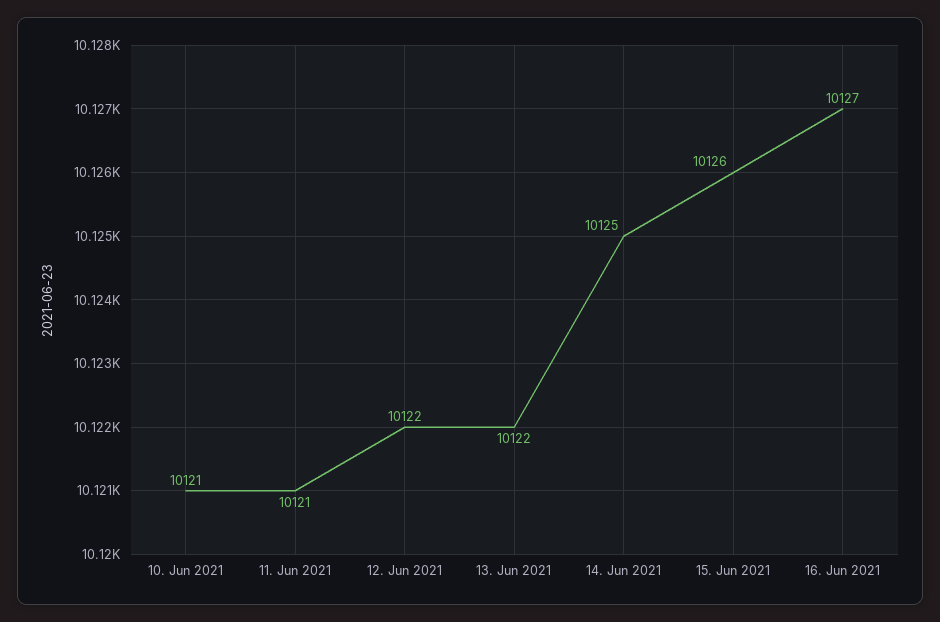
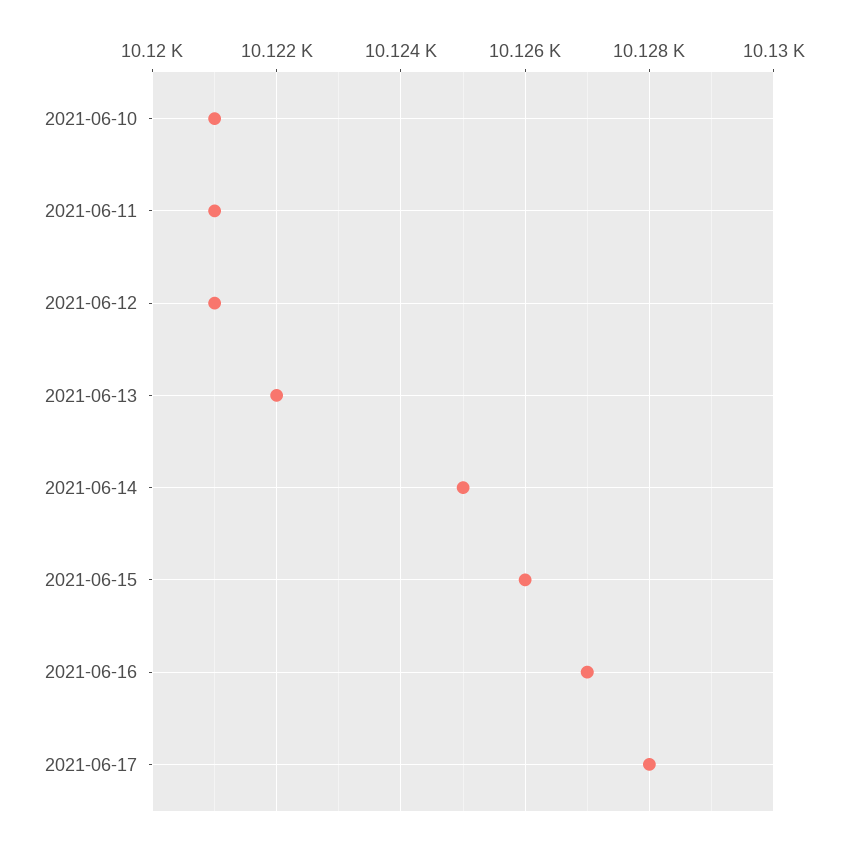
12. Jun 2021: 10122 -> 10121
2021-06-17: none -> 10128

